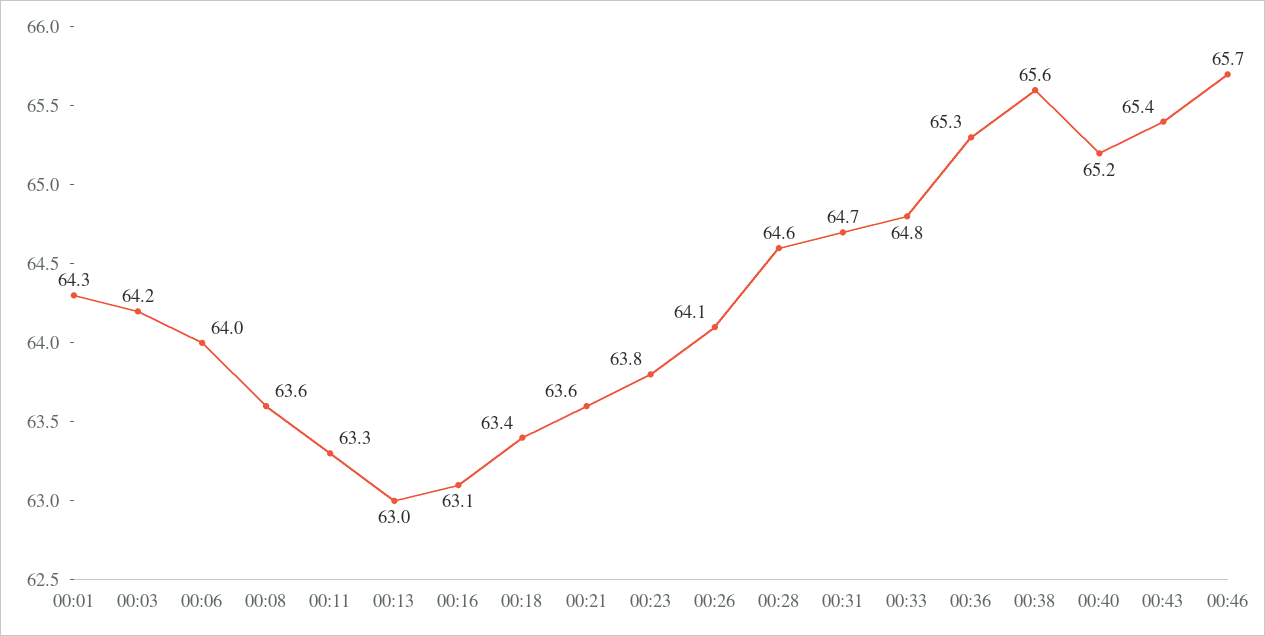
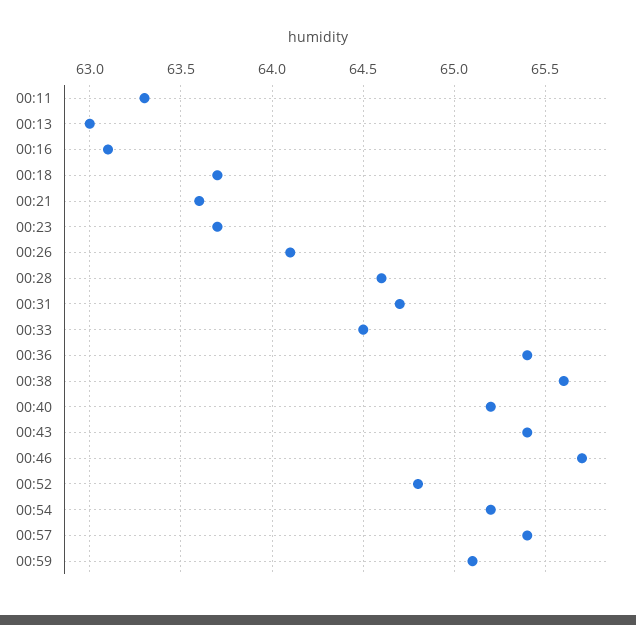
00:01: 64.3 -> none
00:03: 64.2 -> none
00:06: 64 -> none
00:08: 63.6 -> none
00:18: 63.4 -> 63.7
00:23: 63.8 -> 63.7
00:33: 64.8 -> 64.5
00:36: 65.3 -> 65.4
00:52: none -> 64.8
00:54: none -> 65.2
00:57: none -> 65.4
00:59: none -> 65.1

